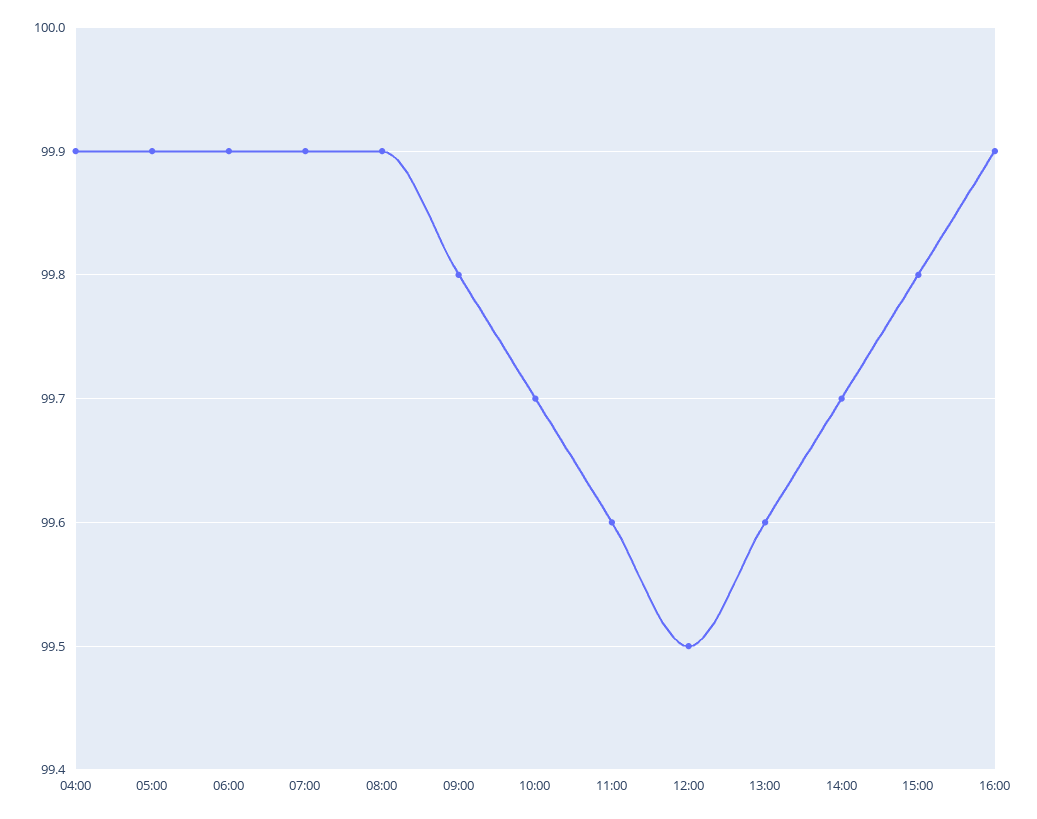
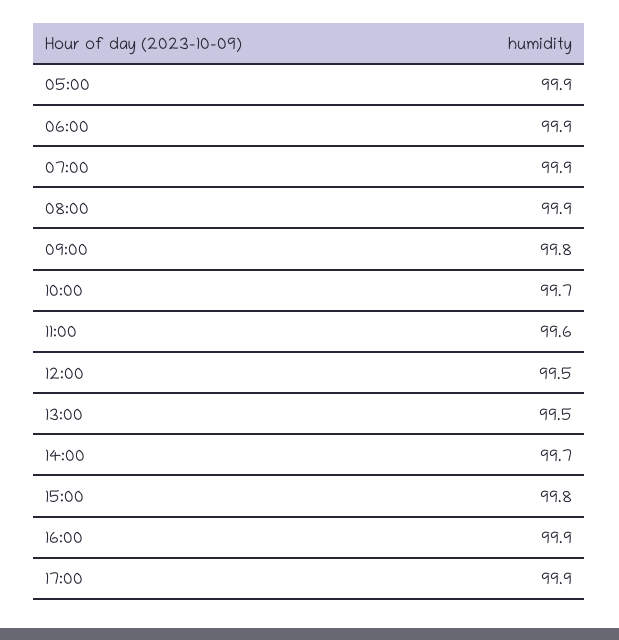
04:00: 99.9 -> none
13:00: 99.6 -> 99.5
17:00: none -> 99.9

